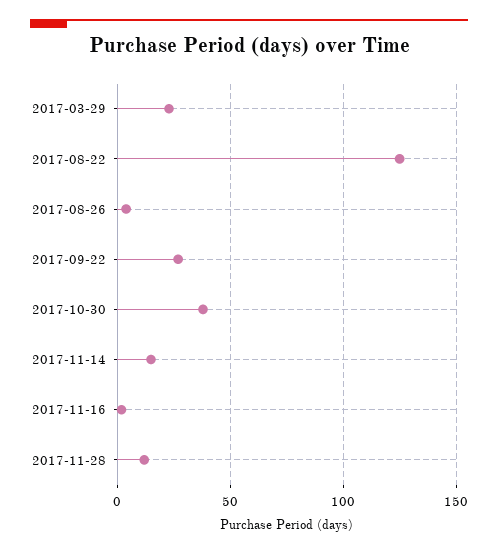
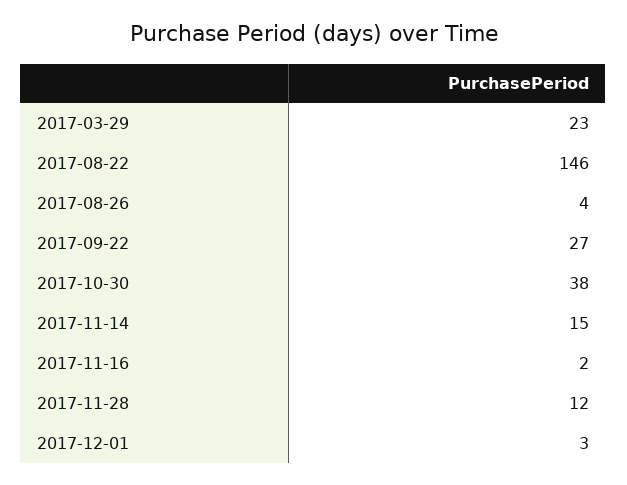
2017-08-22: 125 -> 146
2017-12-01: none -> 3

